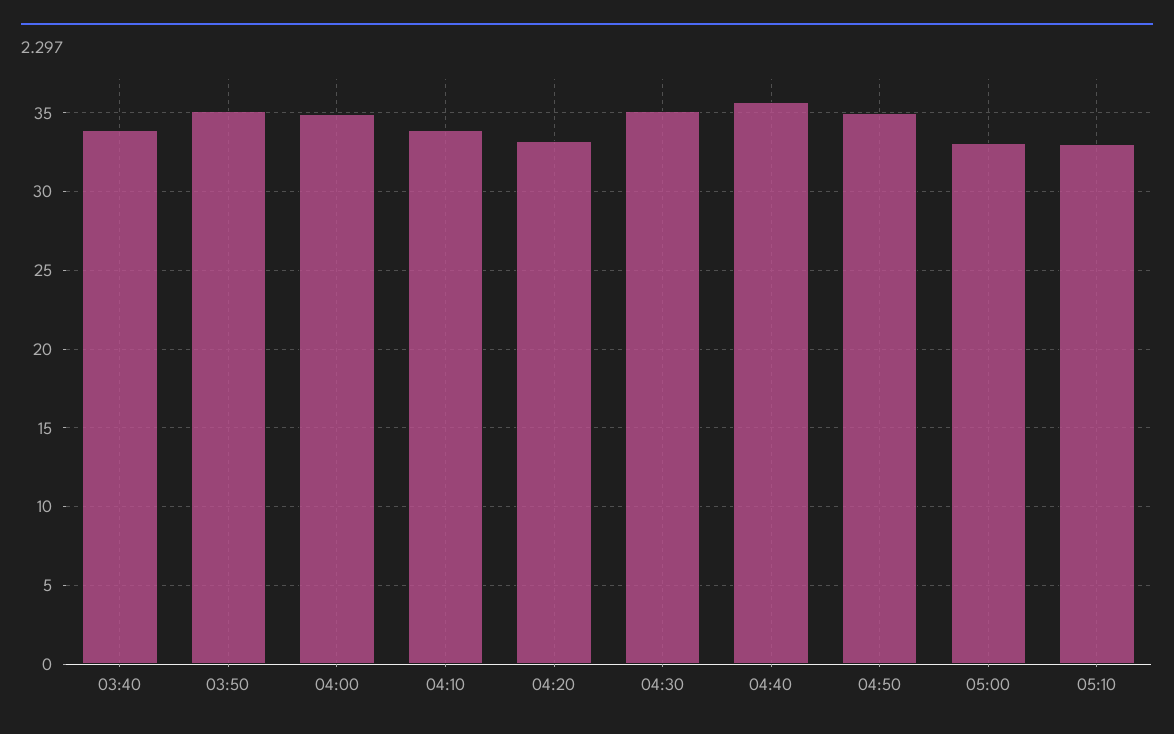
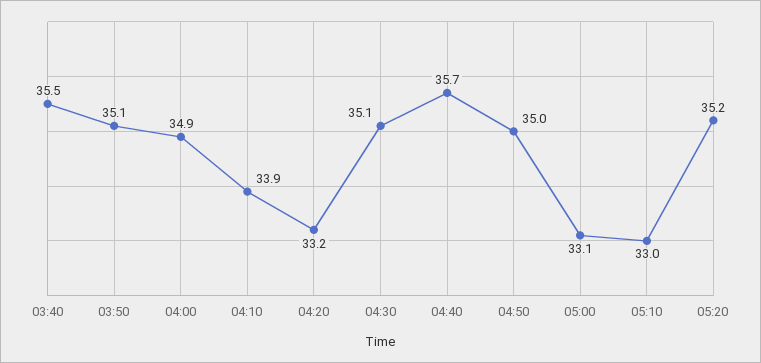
03:40: 34 -> 35.5
05:20: none -> 35.2

